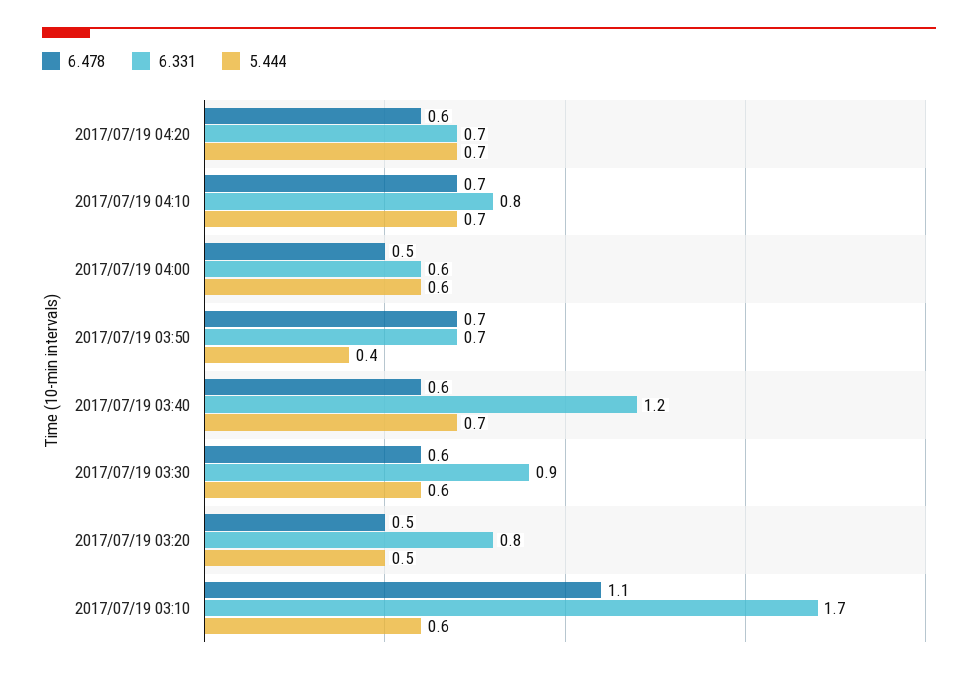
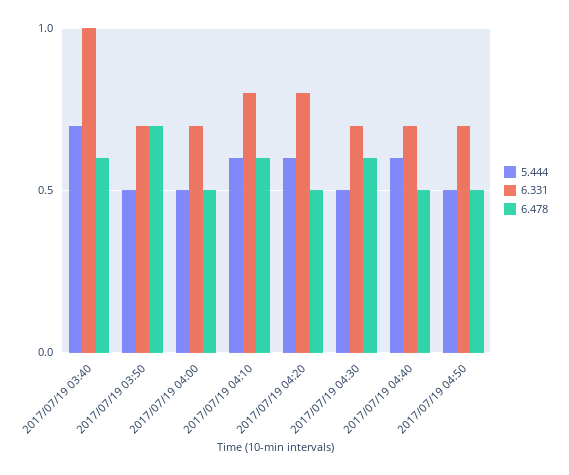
6.478, 2017/07/19 04:20: 0.6 -> 0.5
6.331, 2017/07/19 04:20: 0.7 -> 0.8
5.444, 2017/07/19 04:20: 0.7 -> 0.6
6.478, 2017/07/19 04:10: 0.7 -> 0.6
5.444, 2017/07/19 04:10: 0.7 -> 0.6
6.331, 2017/07/19 04:00: 0.6 -> 0.7
5.444, 2017/07/19 04:00: 0.6 -> 0.5
5.444, 2017/07/19 03:50: 0.4 -> 0.5
6.331, 2017/07/19 03:40: 1.2 -> 1
6.478, 2017/07/19 03:30: 0.6 -> none
6.331, 2017/07/19 03:30: 0.9 -> none
5.444, 2017/07/19 03:30: 0.6 -> none
6.478, 2017/07/19 03:20: 0.5 -> none
6.331, 2017/07/19 03:20: 0.8 -> none
5.444, 2017/07/19 03:20: 0.5 -> none
6.478, 2017/07/19 03:10: 1.1 -> none
6.331, 2017/07/19 03:10: 1.7 -> none
5.444, 2017/07/19 03:10: 0.6 -> none
5.444, 2017/07/19 04:30: none -> 0.5
6.331, 2017/07/19 04:30: none -> 0.7
6.478, 2017/07/19 04:30: none -> 0.6
5.444, 2017/07/19 04:40: none -> 0.6
6.331, 2017/07/19 04:40: none -> 0.7
6.478, 2017/07/19 04:40: none -> 0.5
5.444, 2017/07/19 04:50: none -> 0.5
6.331, 2017/07/19 04:50: none -> 0.7
6.478, 2017/07/19 04:50: none -> 0.5

